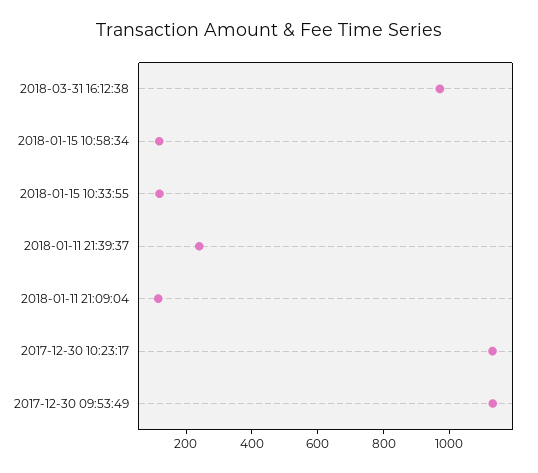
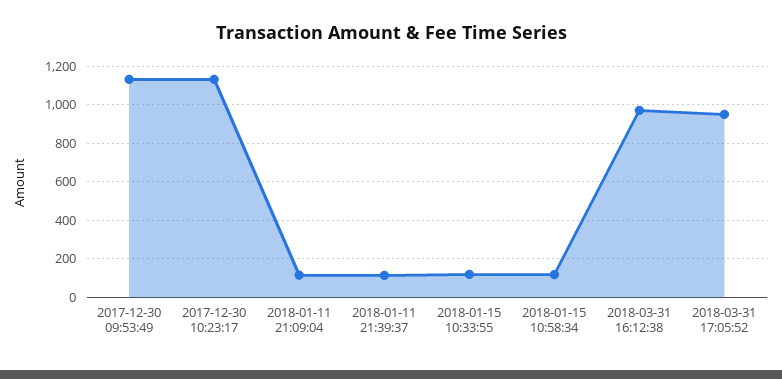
2018-01-11 21:39:37: 250 -> 100
2018-03-31 17:05:52: none -> 950

